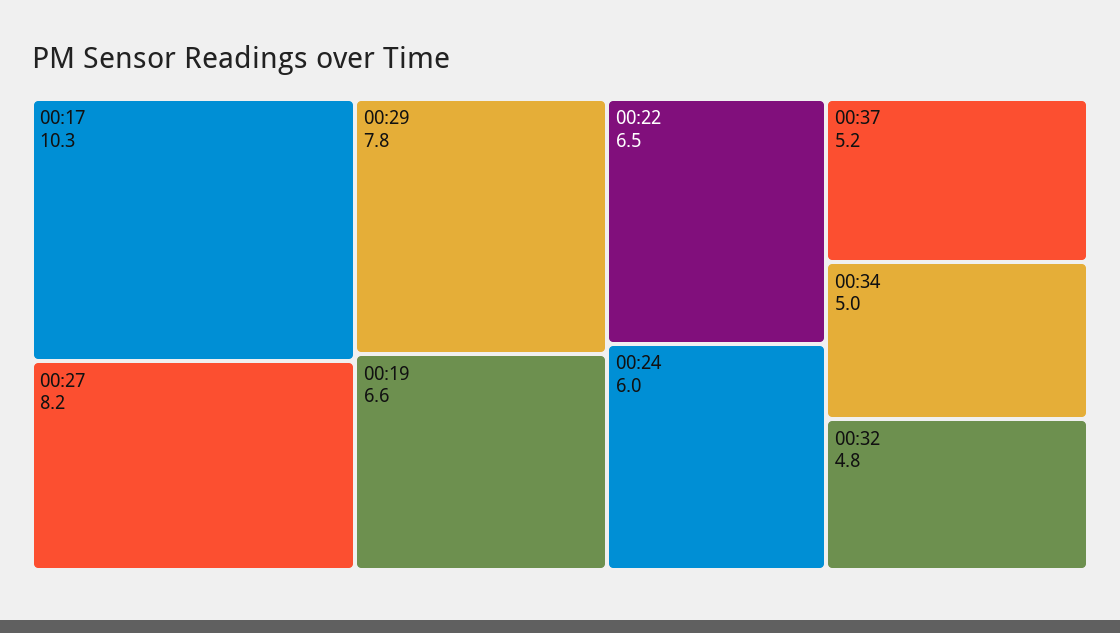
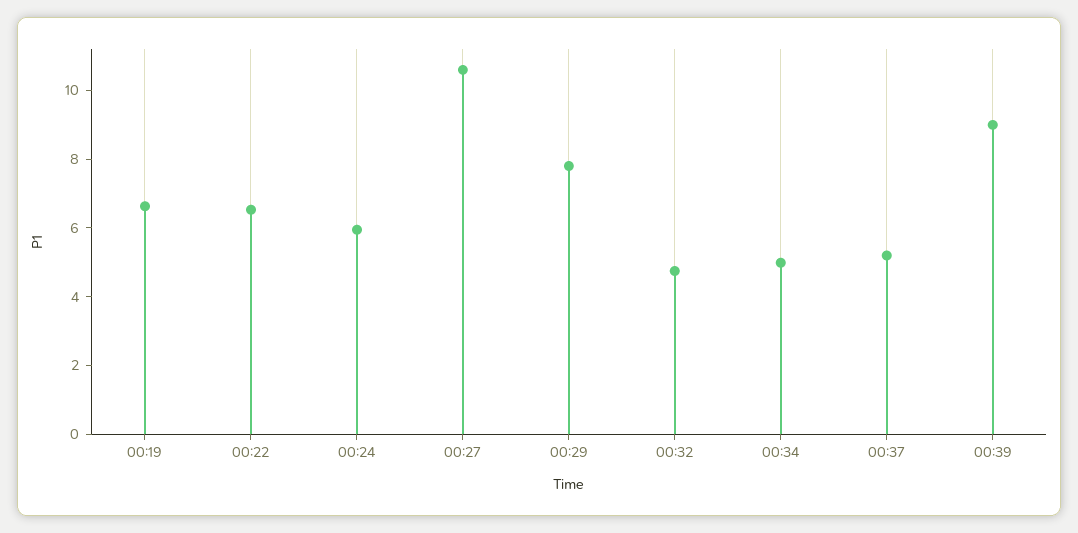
00:17: 10.3 -> none
00:27: 8.2 -> 10.5
00:39: none -> 9

